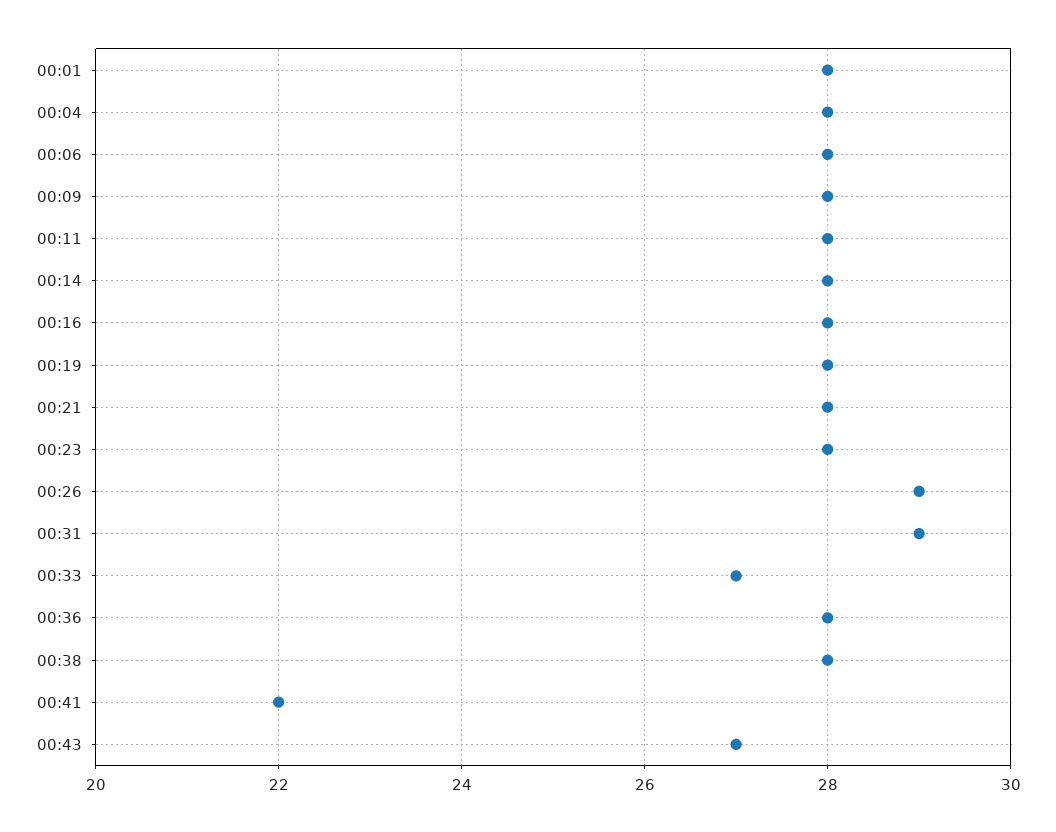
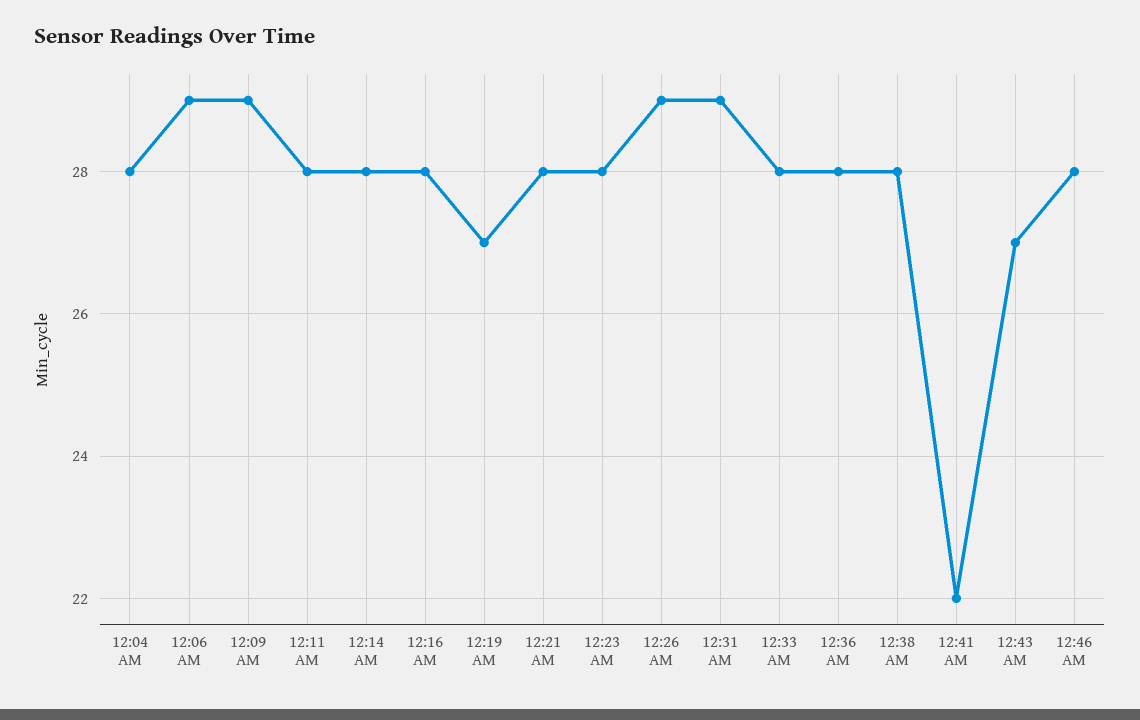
00:01: 28 -> none
00:06: 28 -> 29
00:09: 28 -> 29
00:19: 28 -> 27
00:33: 27 -> 28
12:46 AM: none -> 28

